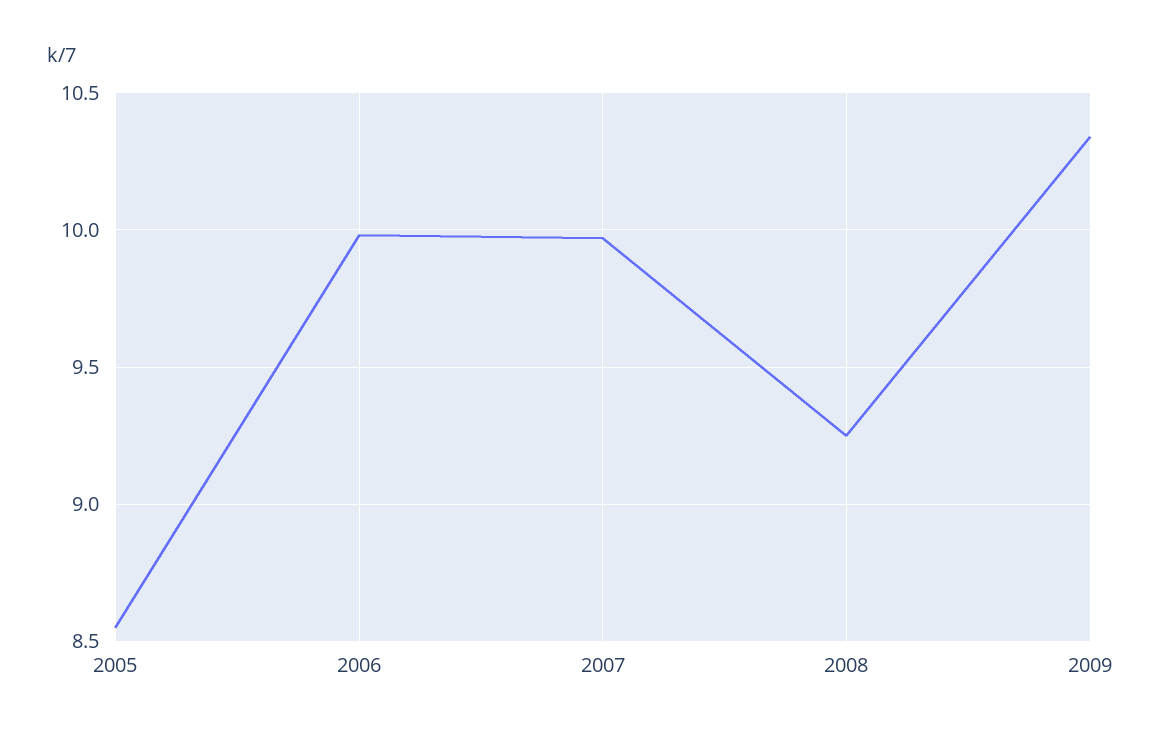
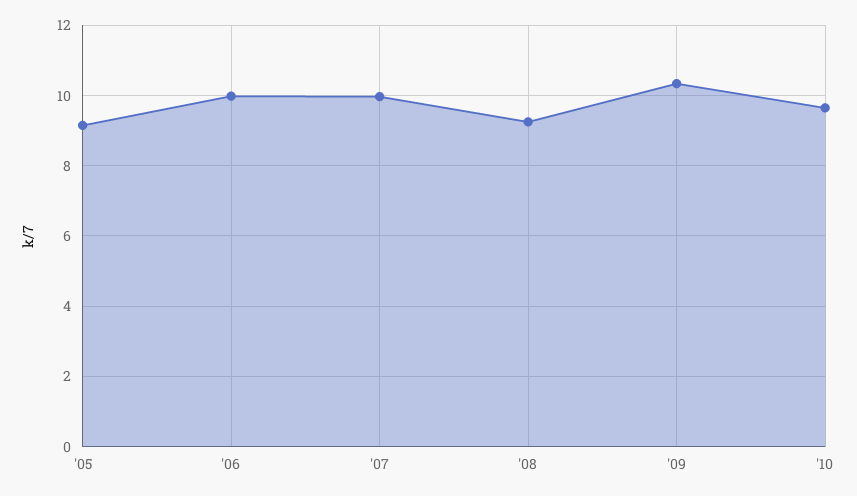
2005: 8.55 -> 9.2
'10: none -> 9.6

